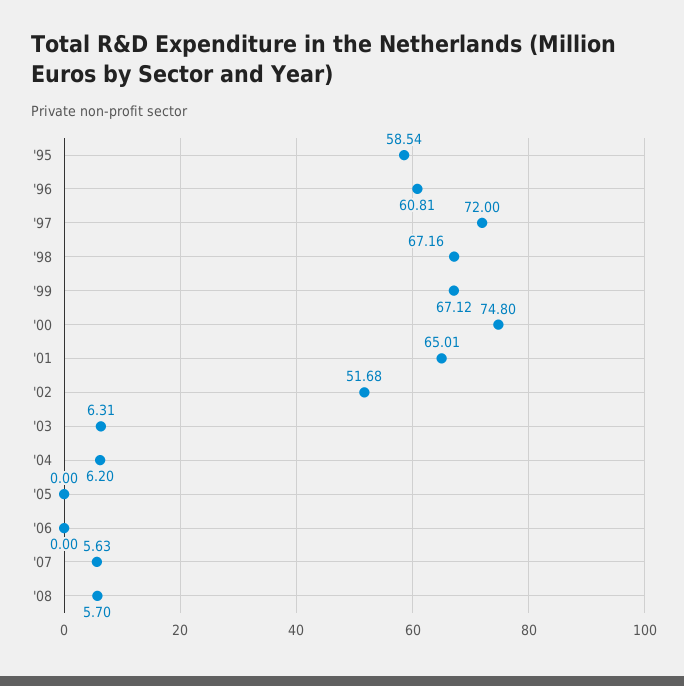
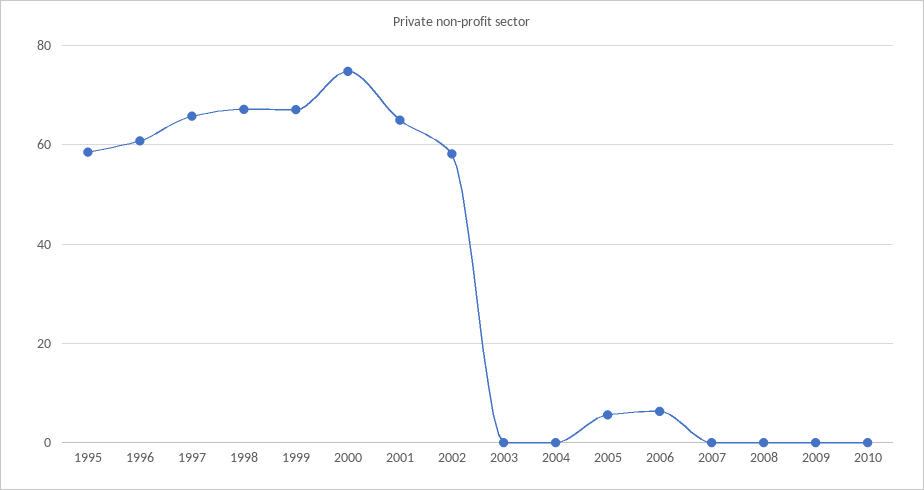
'97: 72 -> 66
'02: 51.68 -> 58
'03: 6.31 -> 0
'04: 6.2 -> 0
'05: 0 -> 6
'06: 0 -> 6
'07: 5.63 -> 0
'08: 5.7 -> 0
2009: none -> 0
2010: none -> 0

